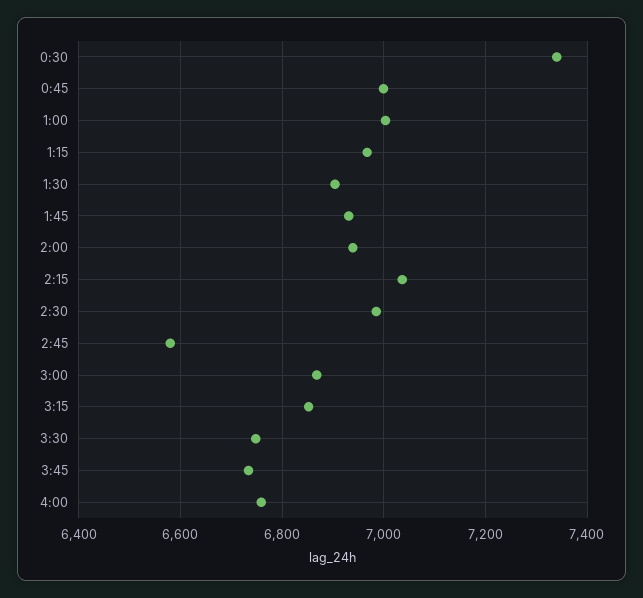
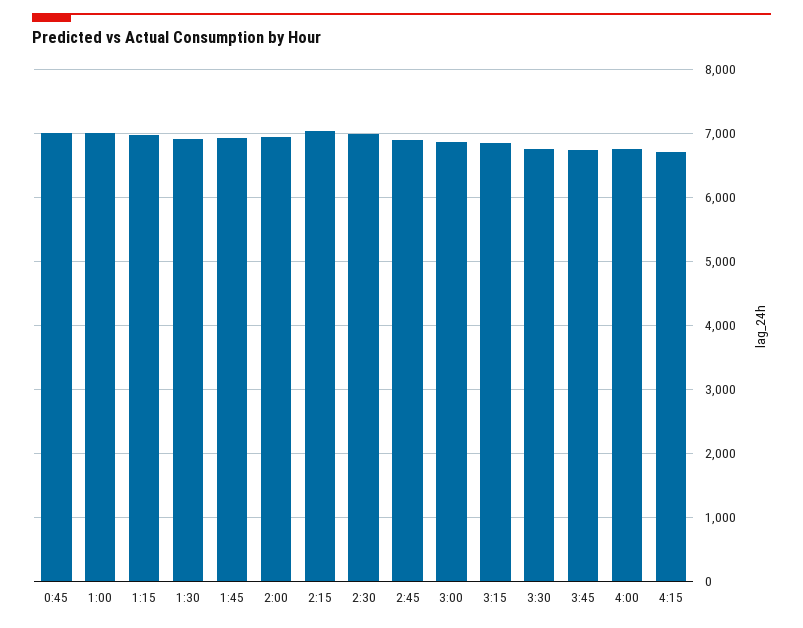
0:30: 7340 -> none
2:45: 6580 -> 6900
4:15: none -> 6700

